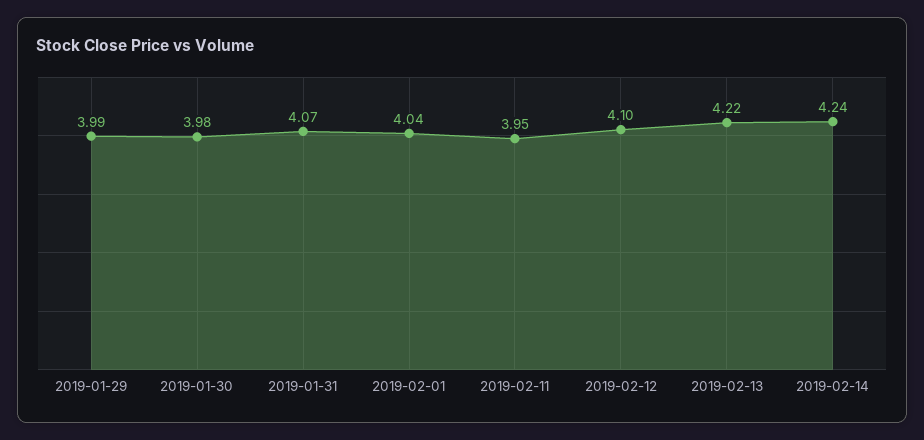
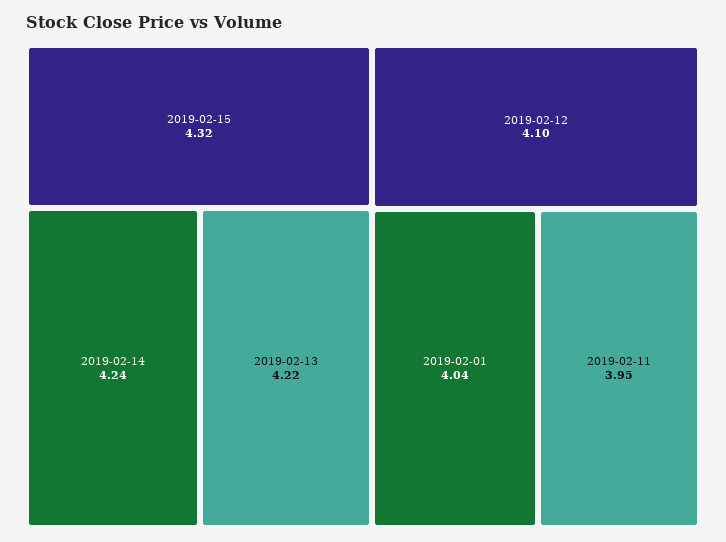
2019-01-29: 3.99 -> none
2019-01-30: 3.98 -> none
2019-01-31: 4.07 -> none
2019-02-15: none -> 4.32

